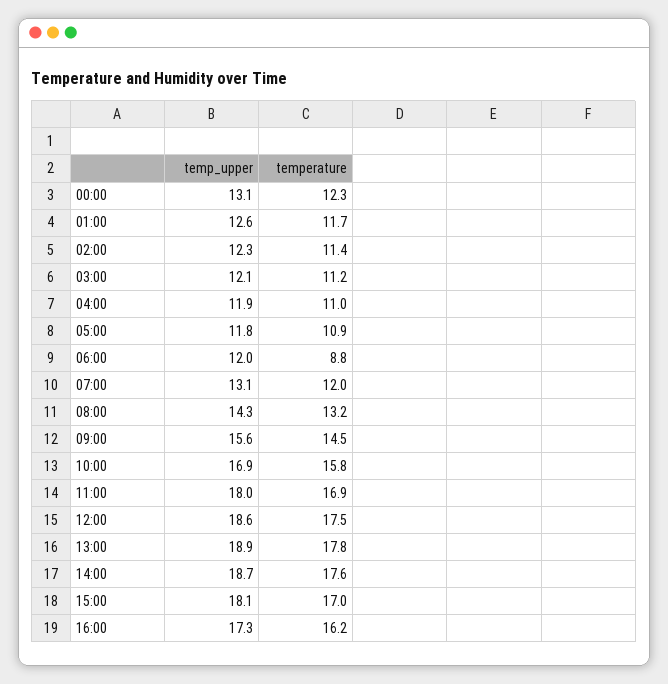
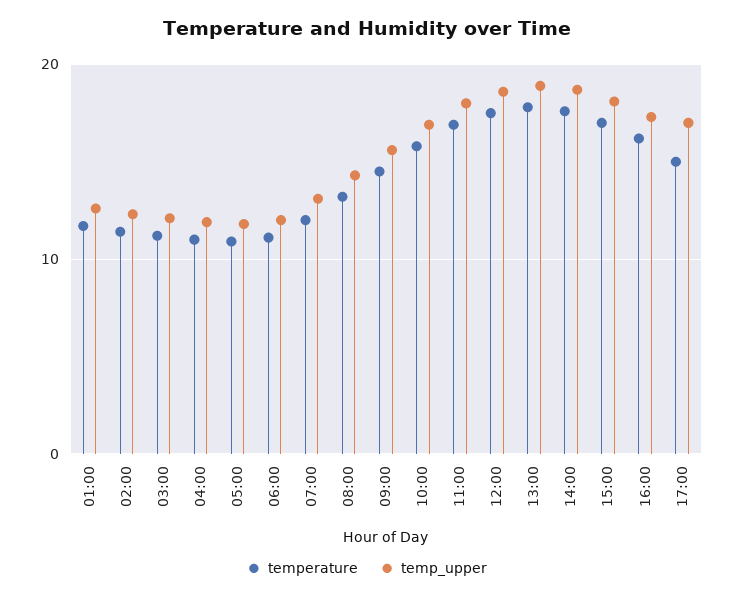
temp_upper, 00:00: 13.1 -> none
temperature, 00:00: 12.3 -> none
temperature, 06:00: 8.8 -> 11
temperature, 17:00: none -> 15
temp_upper, 17:00: none -> 17

